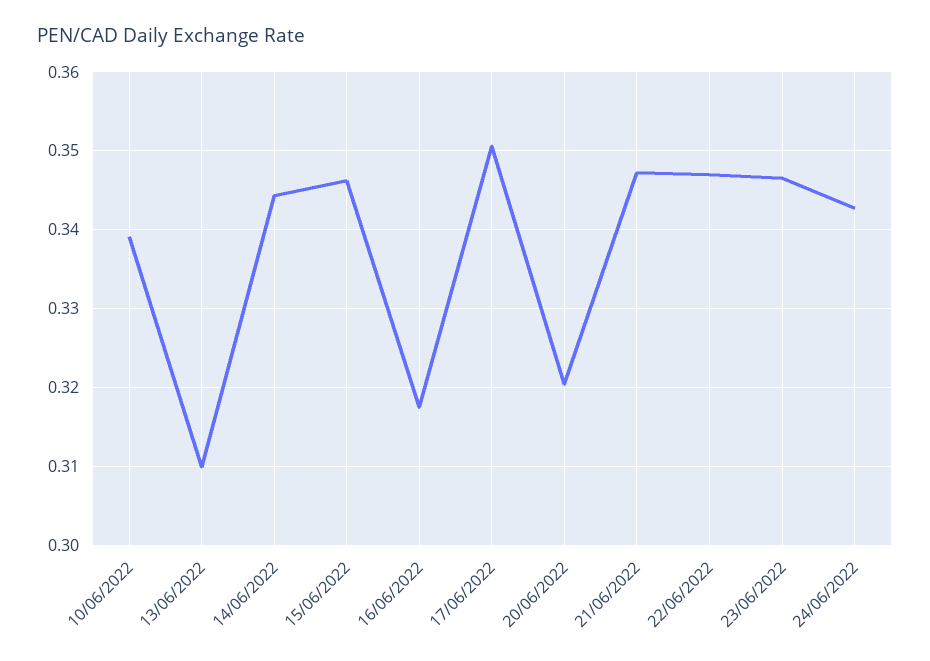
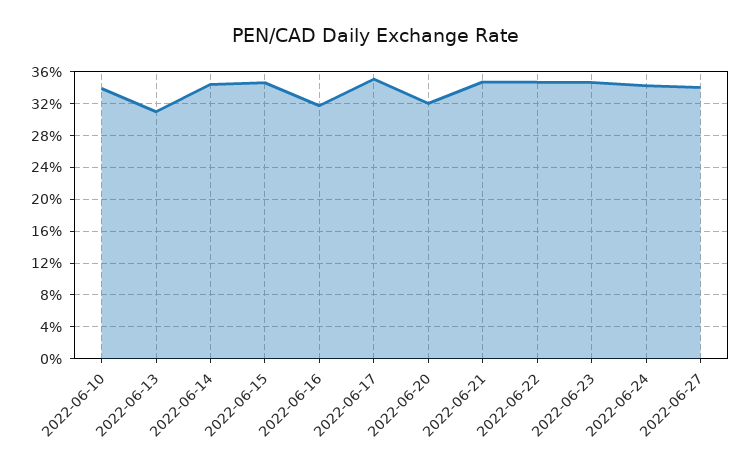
2022-06-27: none -> 0.34

